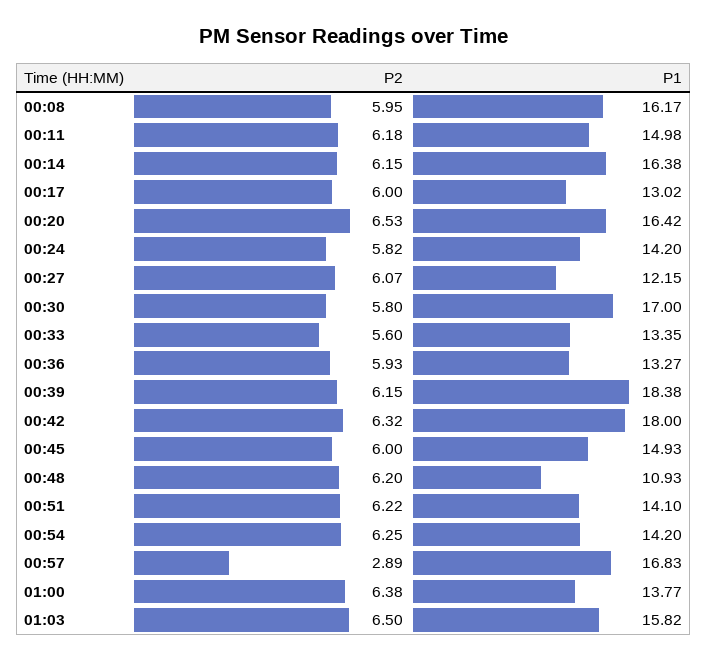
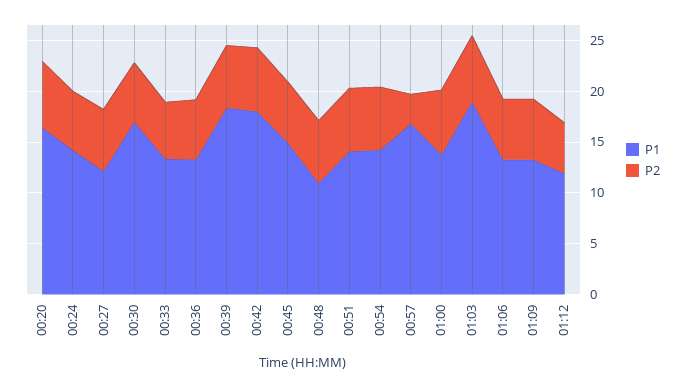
P2, 00:08: 5.95 -> none
P1, 00:08: 16.17 -> none
P2, 00:11: 6.18 -> none
P1, 00:11: 14.98 -> none
P2, 00:14: 6.15 -> none
P1, 00:14: 16.38 -> none
P2, 00:17: 6 -> none
P1, 00:17: 13.02 -> none
P1, 01:03: 15.82 -> 19
P1, 01:06: none -> 13
P2, 01:06: none -> 6
P1, 01:09: none -> 13
P2, 01:09: none -> 6
P1, 01:12: none -> 12
P2, 01:12: none -> 5

